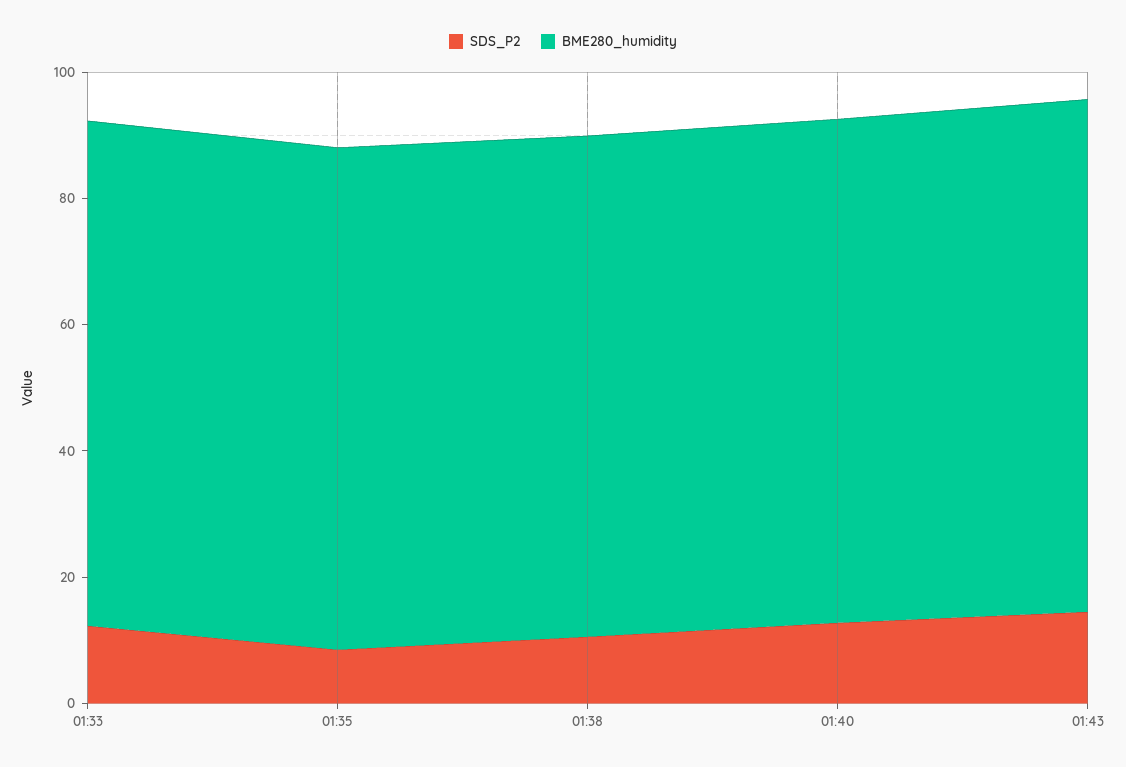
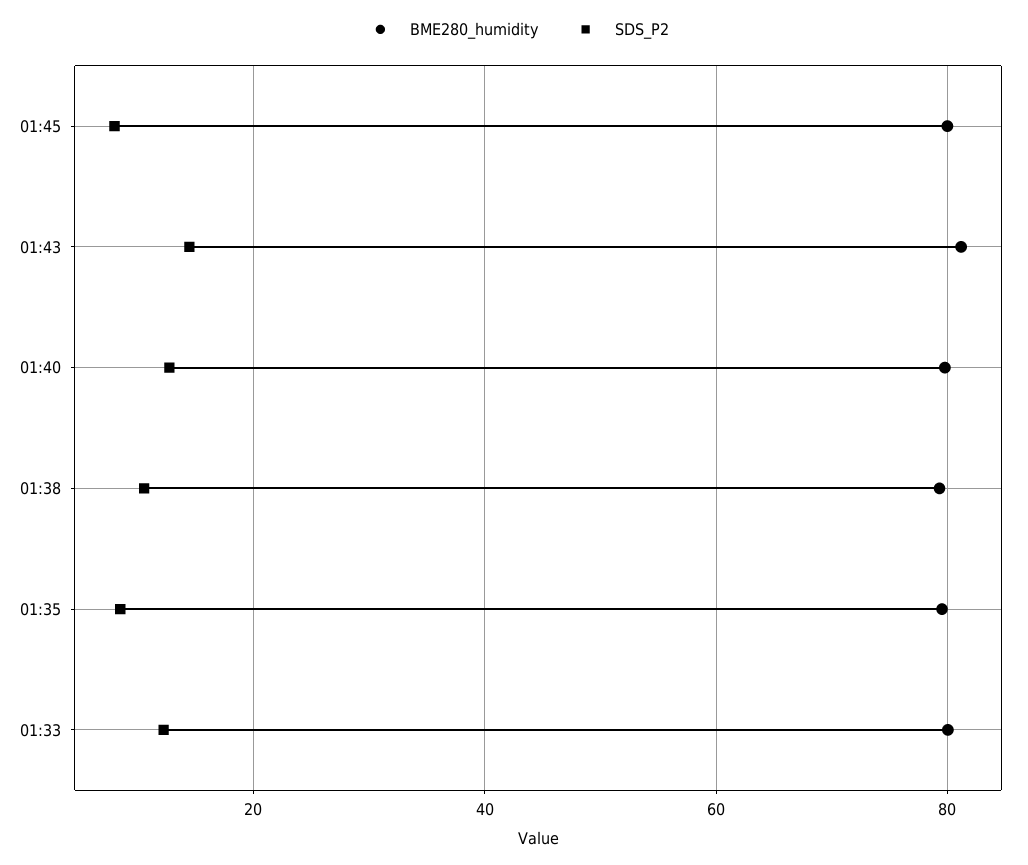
BME280_humidity, 01:45: none -> 80
SDS_P2, 01:45: none -> 8

